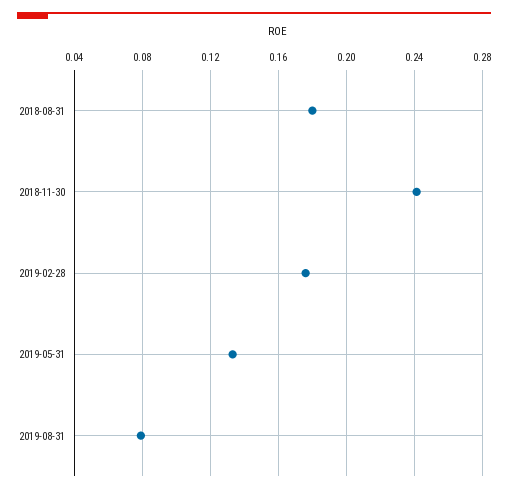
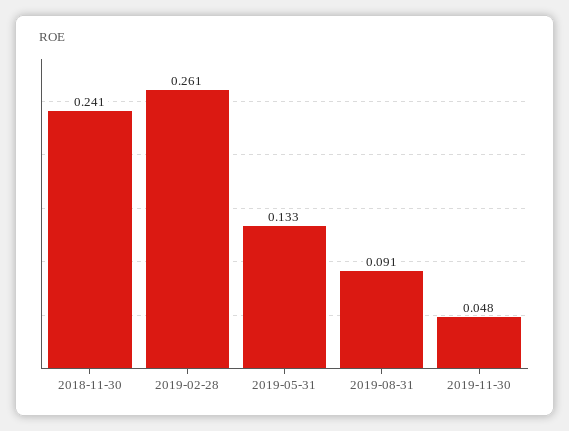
2018-08-31: 0.18 -> none
2019-02-28: 0.175 -> 0.261
2019-08-31: 0.08 -> 0.091
2019-11-30: none -> 0.048

